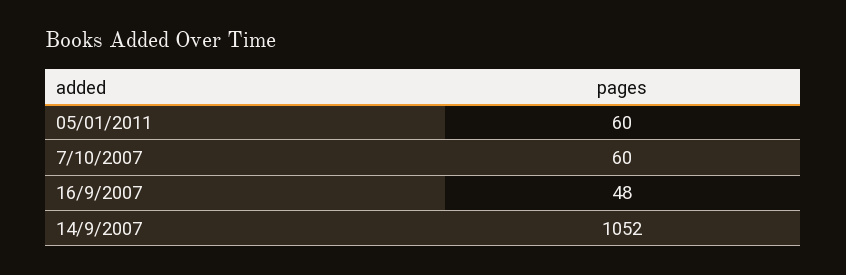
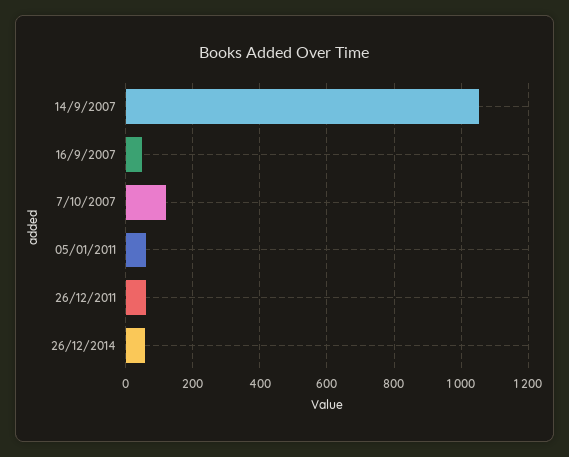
7/10/2007: 60 -> 120
26/12/2011: none -> 60
26/12/2014: none -> 60

